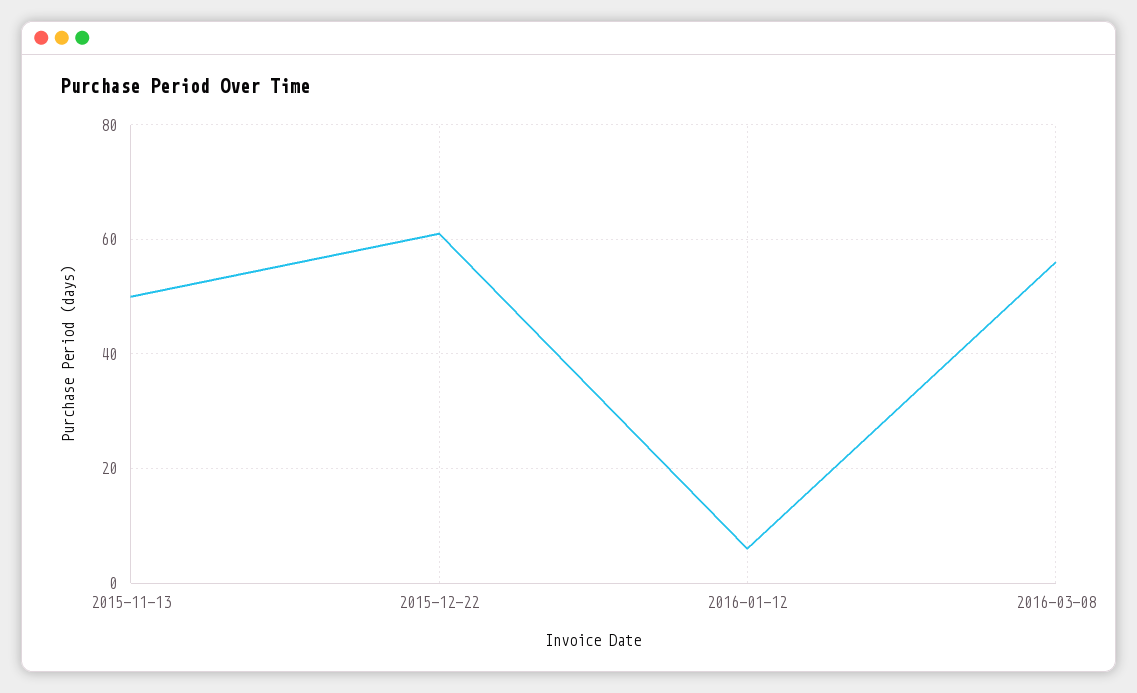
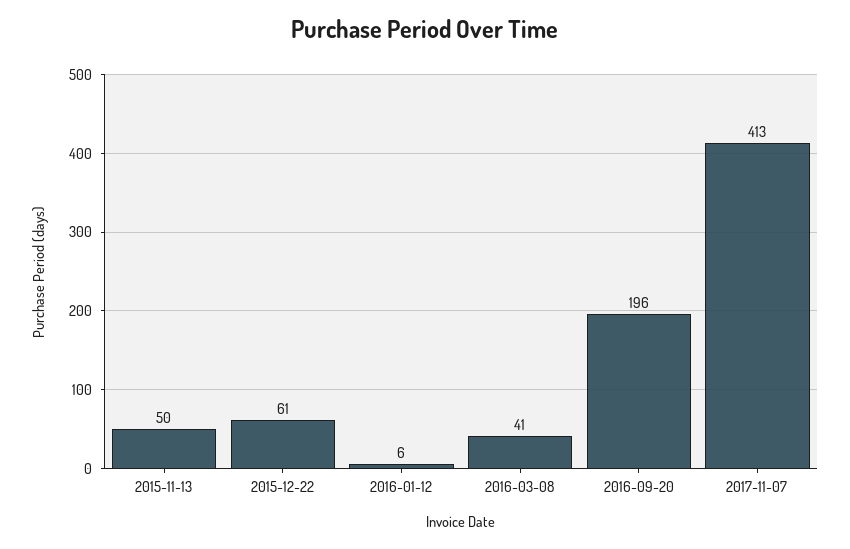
2016-03-08: 55 -> 41
2016-09-20: none -> 196
2017-11-07: none -> 413

